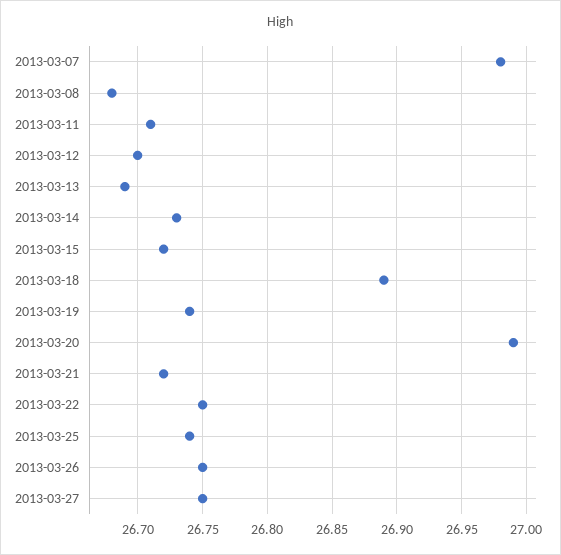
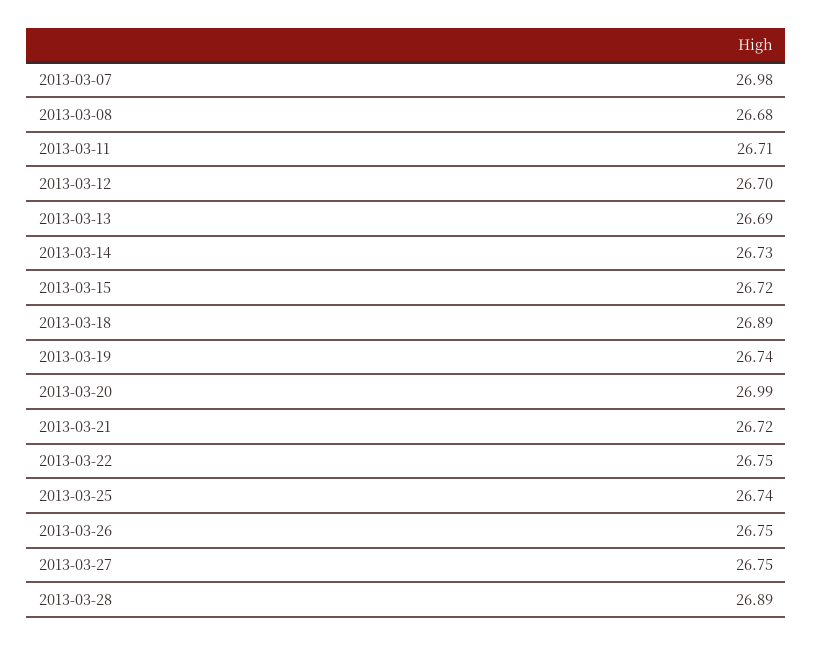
2013-03-28: none -> 26.89

